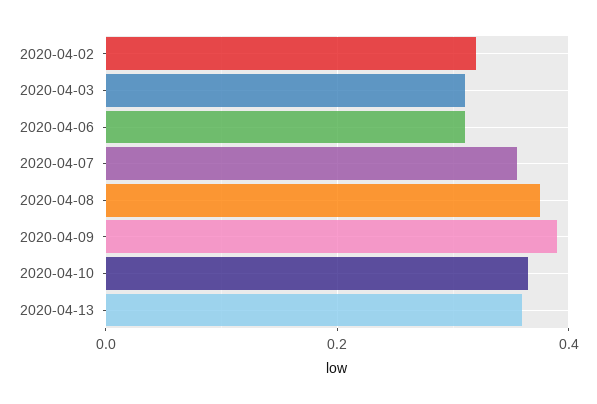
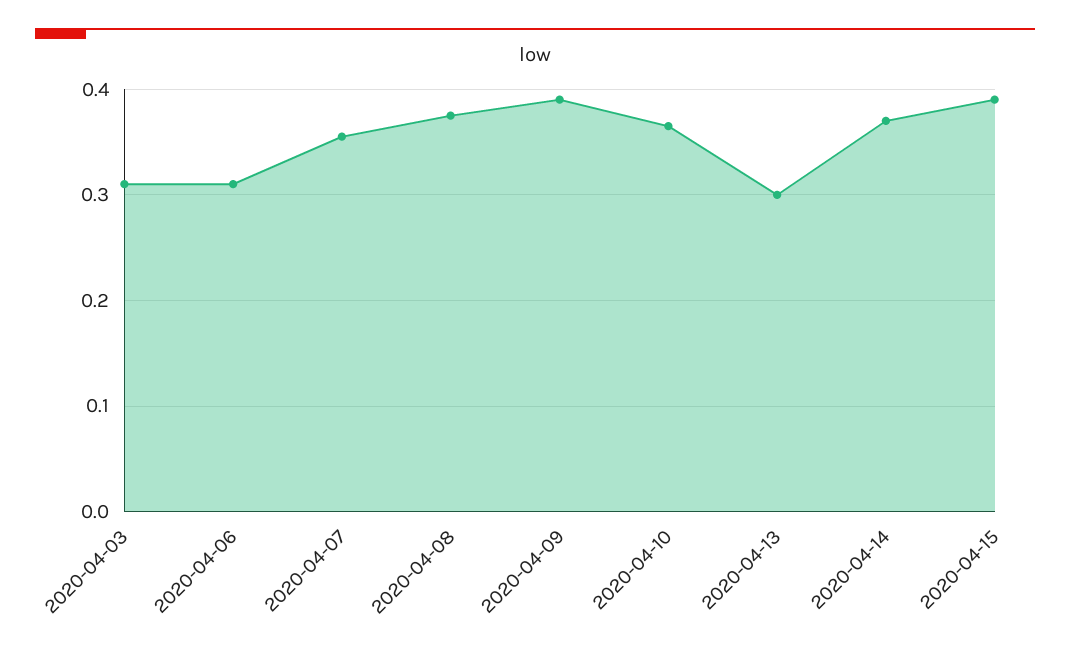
2020-04-02: 0.32 -> none
2020-04-13: 0.36 -> 0.3
2020-04-14: none -> 0.37
2020-04-15: none -> 0.39

